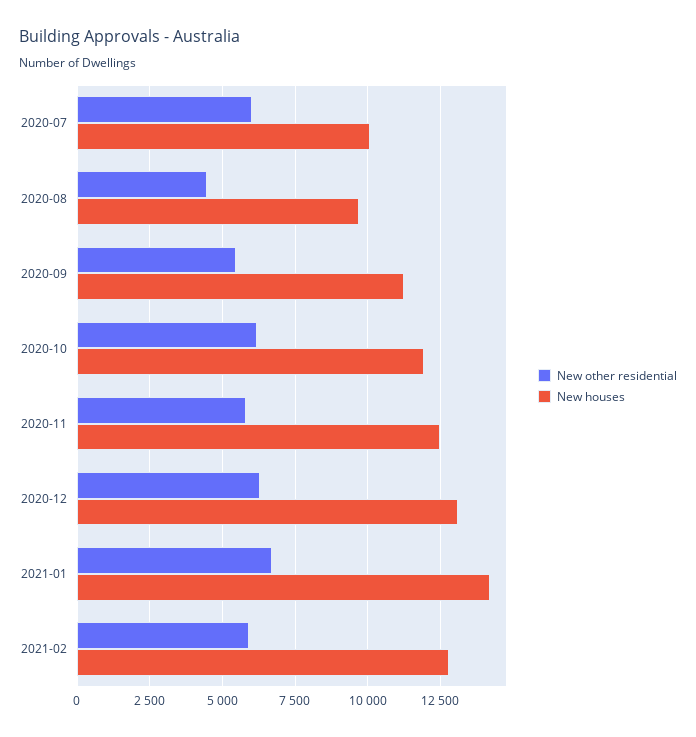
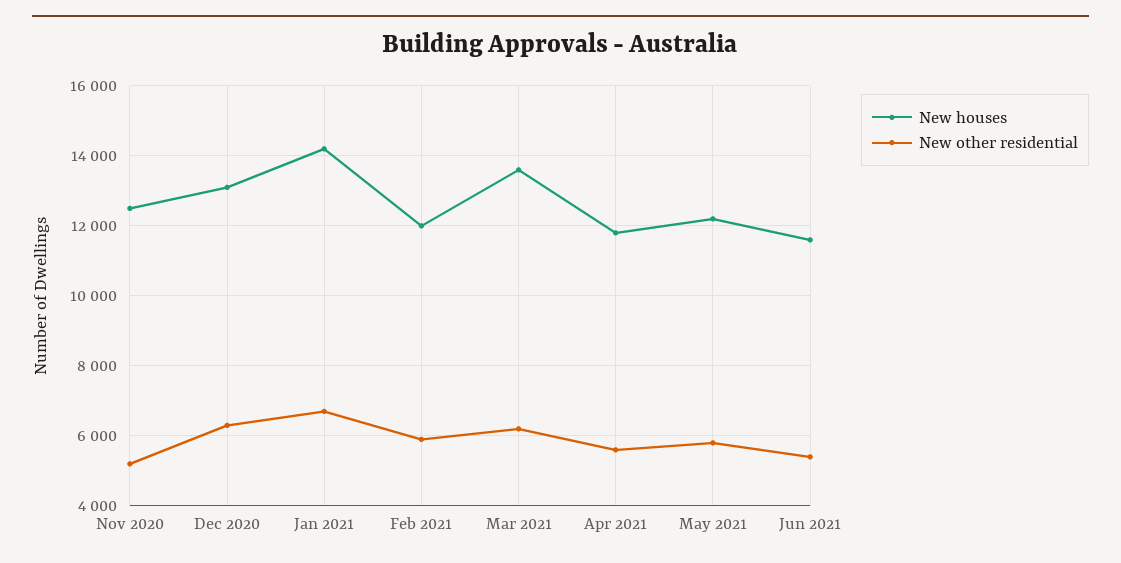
New other residential, 2020-07: 6000 -> none
New houses, 2020-07: 10000 -> none
New other residential, 2020-08: 4500 -> none
New houses, 2020-08: 9750 -> none
New other residential, 2020-09: 5500 -> none
New houses, 2020-09: 11250 -> none
New other residential, 2020-10: 6250 -> none
New houses, 2020-10: 12000 -> none
New other residential, 2020-11: 5750 -> 5200
New houses, 2021-02: 12750 -> 12000
New houses, Mar 2021: none -> 13600
New other residential, Mar 2021: none -> 6200
New houses, Apr 2021: none -> 11800
New other residential, Apr 2021: none -> 5600
New houses, May 2021: none -> 12200
New other residential, May 2021: none -> 5800
New houses, Jun 2021: none -> 11600
New other residential, Jun 2021: none -> 5400

